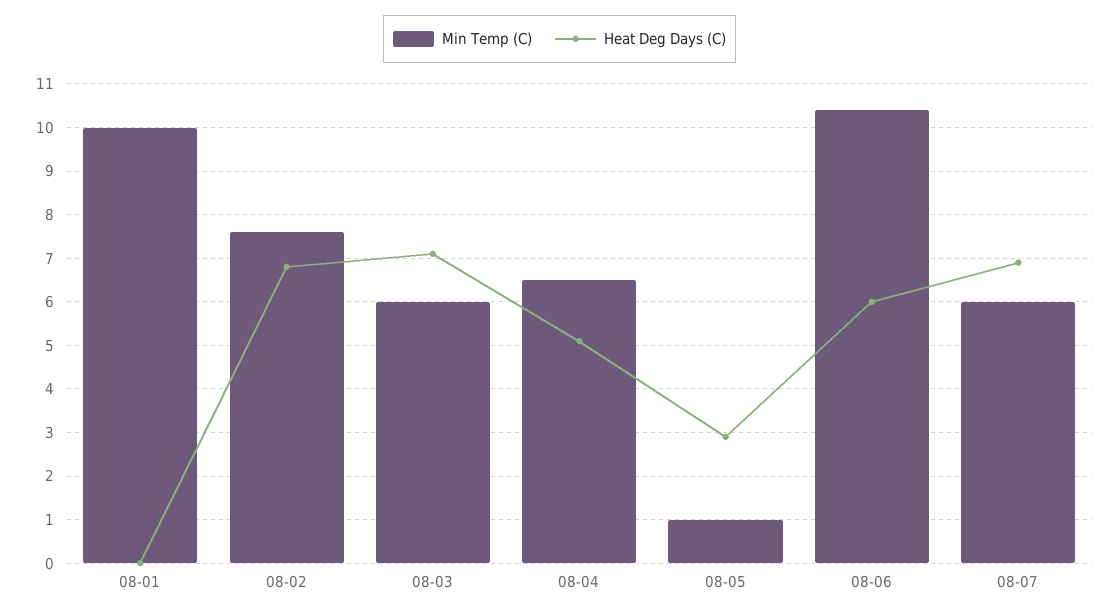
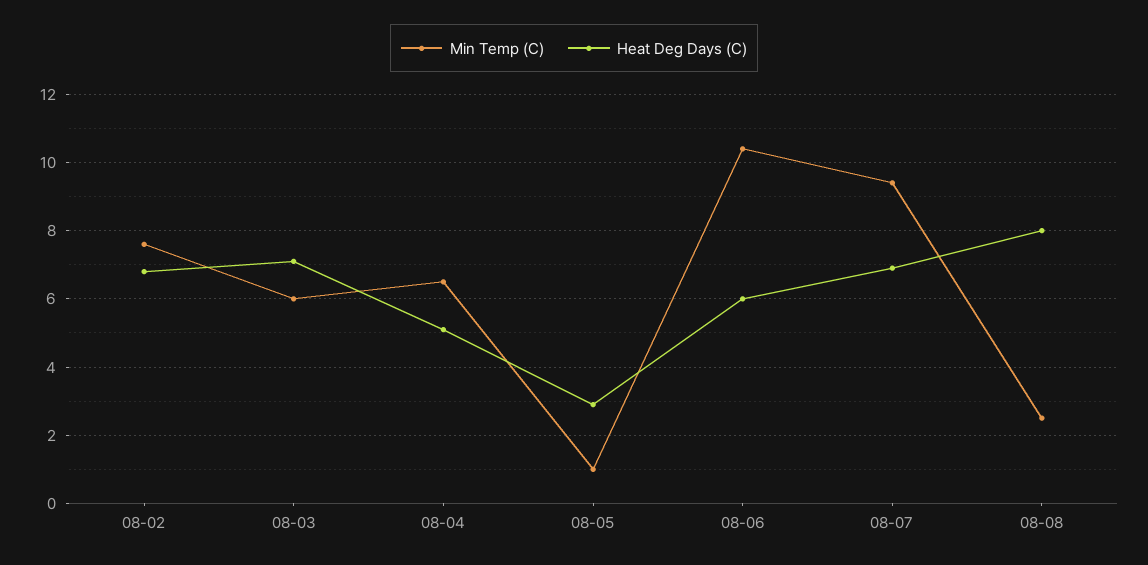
Min Temp (C), 08-01: 10 -> none
Heat Deg Days (C), 08-01: 0 -> none
Min Temp (C), 08-07: 6 -> 9.5
Min Temp (C), 08-08: none -> 2.5
Heat Deg Days (C), 08-08: none -> 8

